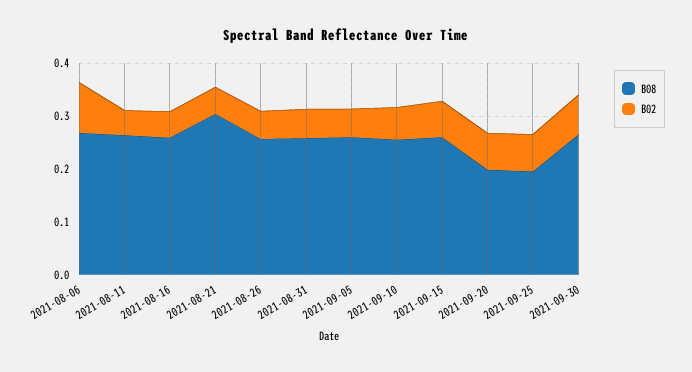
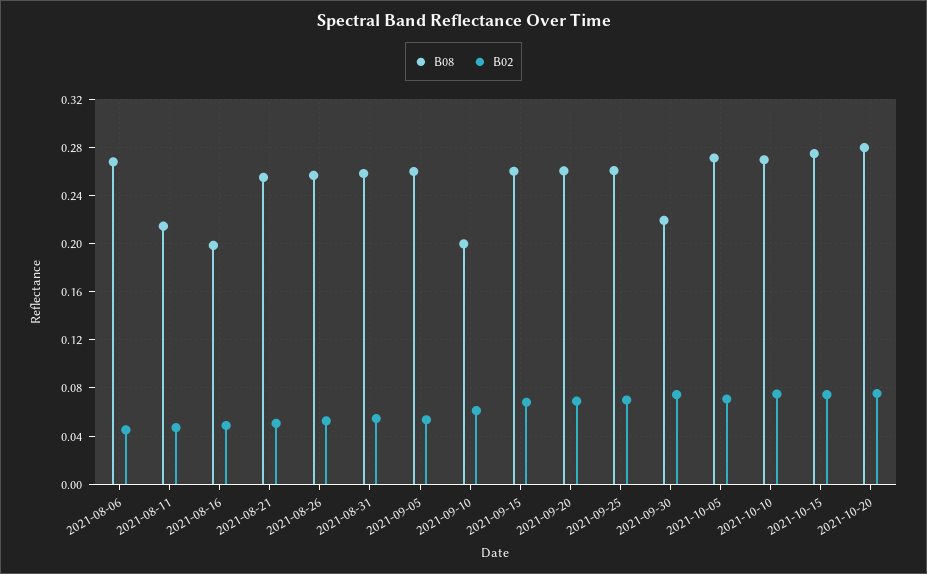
B02, 2021-08-06: 0.1 -> 0.045
B08, 2021-08-11: 0.26 -> 0.215
B08, 2021-08-16: 0.26 -> 0.2
B08, 2021-08-21: 0.3 -> 0.255
B08, 2021-09-10: 0.26 -> 0.2
B08, 2021-09-20: 0.2 -> 0.26
B08, 2021-09-25: 0.2 -> 0.26
B08, 2021-09-30: 0.26 -> 0.22
B08, 2021-10-05: none -> 0.27
B02, 2021-10-05: none -> 0.07
B08, 2021-10-10: none -> 0.27
B02, 2021-10-10: none -> 0.075
B08, 2021-10-15: none -> 0.275
B02, 2021-10-15: none -> 0.075
B08, 2021-10-20: none -> 0.28
B02, 2021-10-20: none -> 0.075

